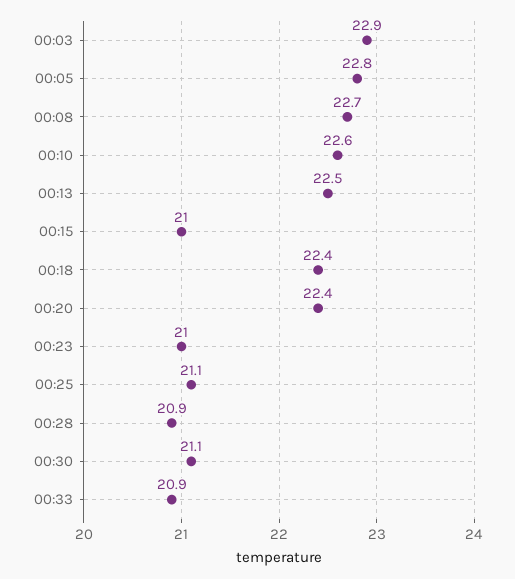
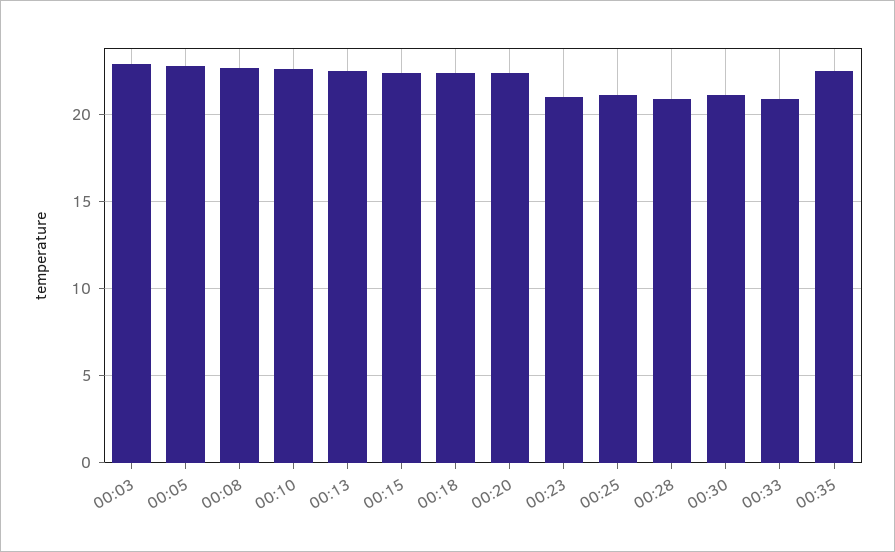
00:15: 21 -> 22.5
00:35: none -> 22.5

